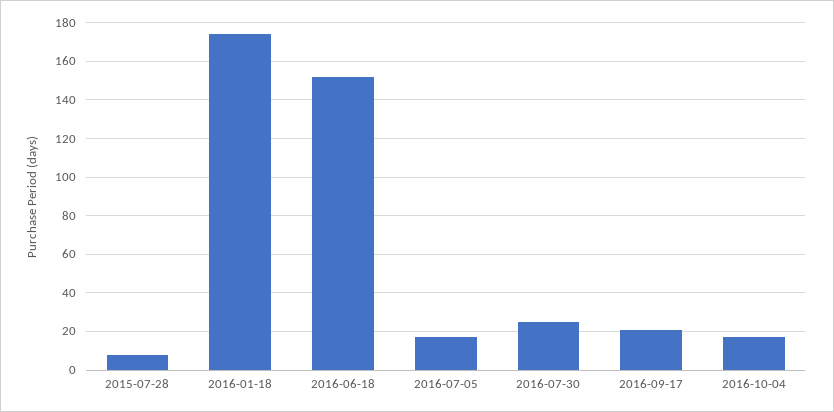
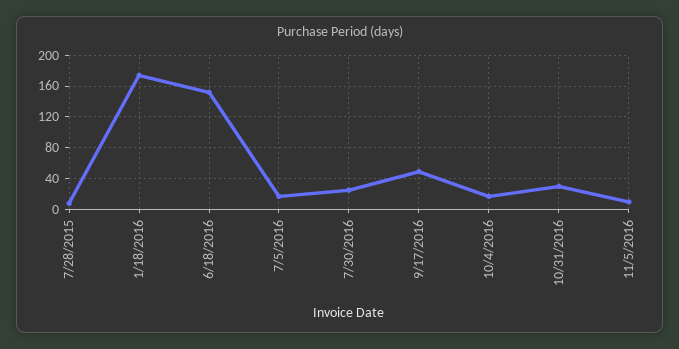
2016-09-17: 20 -> 50
10/31/2016: none -> 30
11/5/2016: none -> 10

